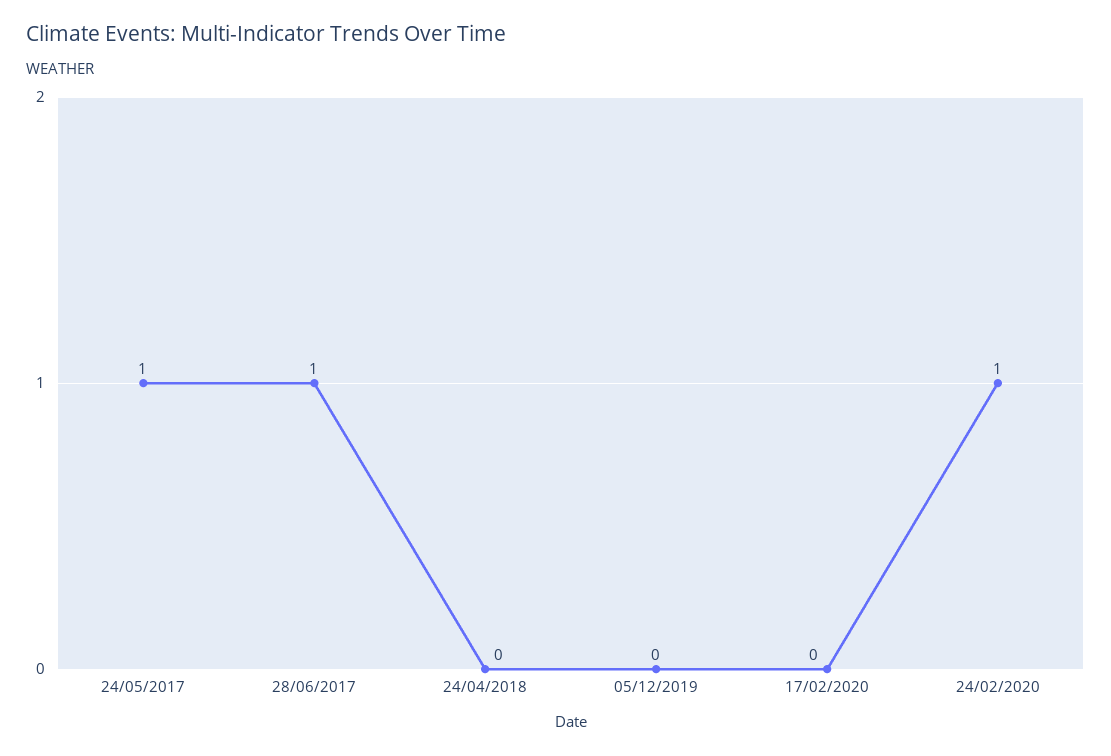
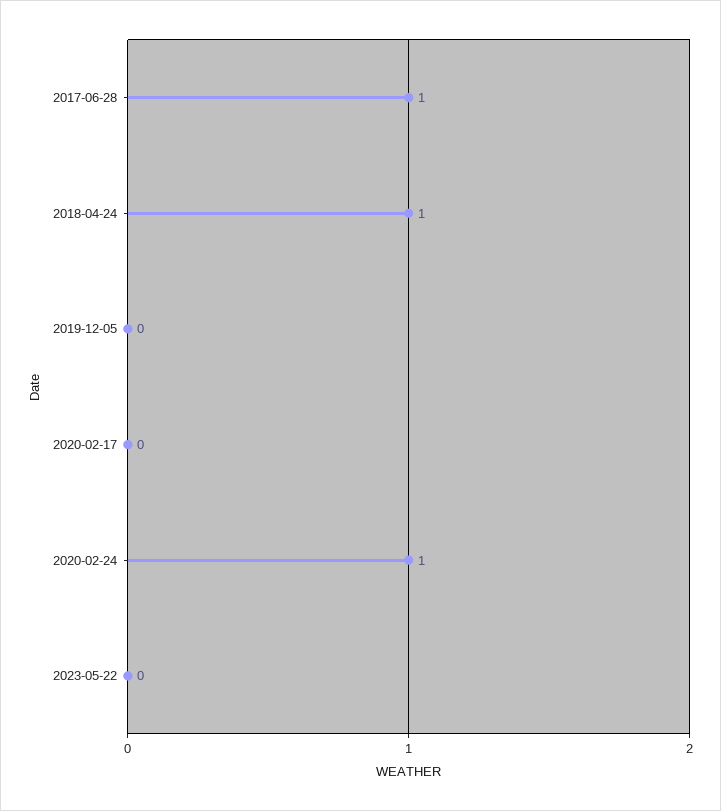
24/05/2017: 1 -> none
24/04/2018: 0 -> 1
2023-05-22: none -> 0

